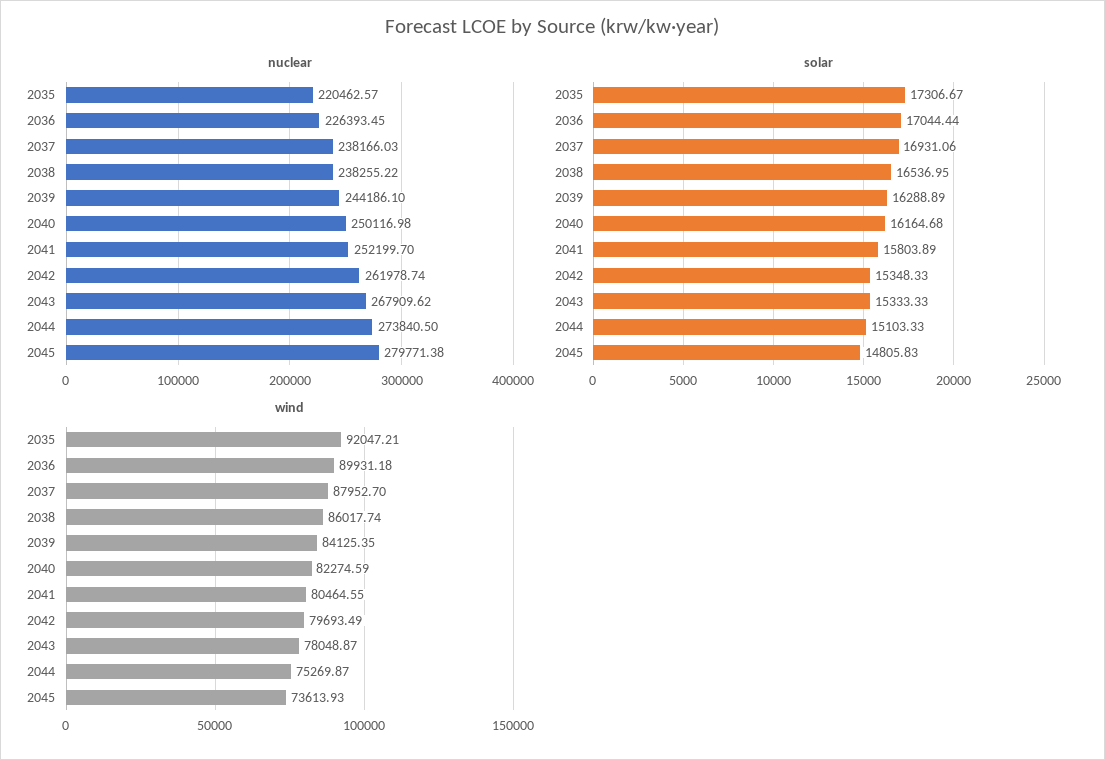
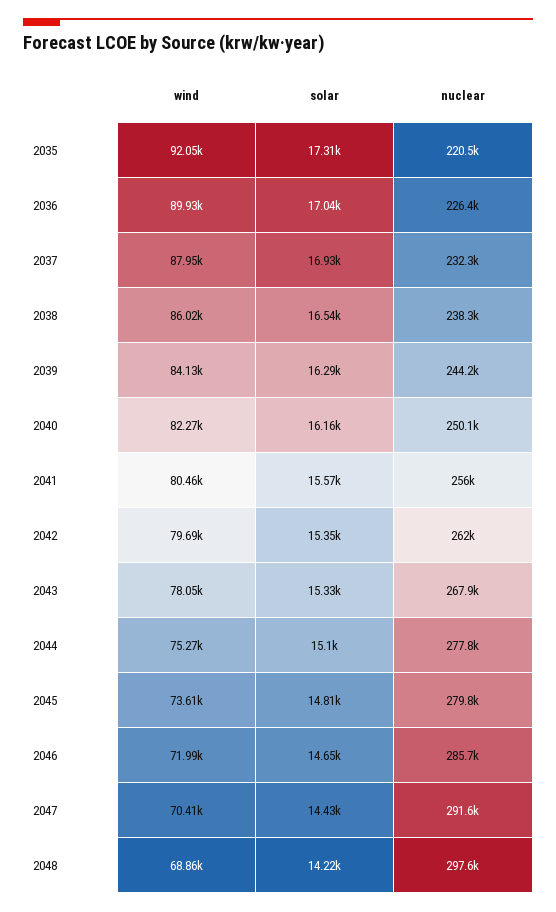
nuclear, 2037: 238166.03 -> 232300
nuclear, 2041: 252199.7 -> 256000
nuclear, 2044: 273840.5 -> 277800
solar, 2041: 15803.89 -> 15570
wind, 2046: none -> 71990
solar, 2046: none -> 14650
nuclear, 2046: none -> 285700
wind, 2047: none -> 70410
solar, 2047: none -> 14430
nuclear, 2047: none -> 291600
wind, 2048: none -> 68860
solar, 2048: none -> 14220
nuclear, 2048: none -> 297600

